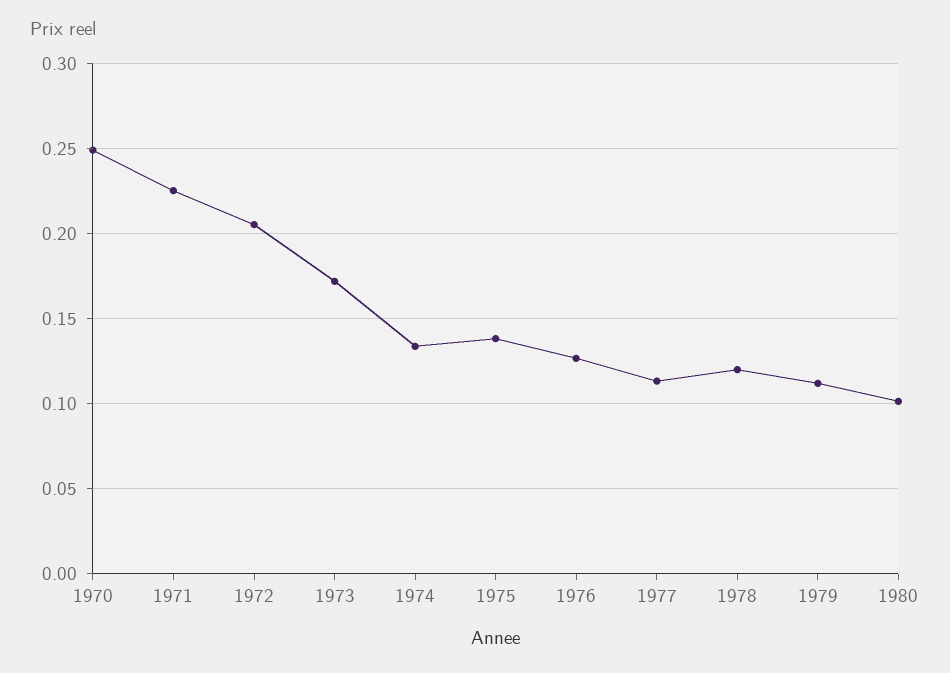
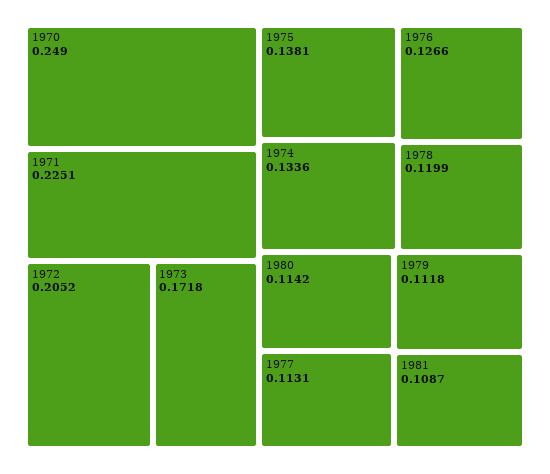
1980: 0.1 -> 0.1142
1981: none -> 0.1087

